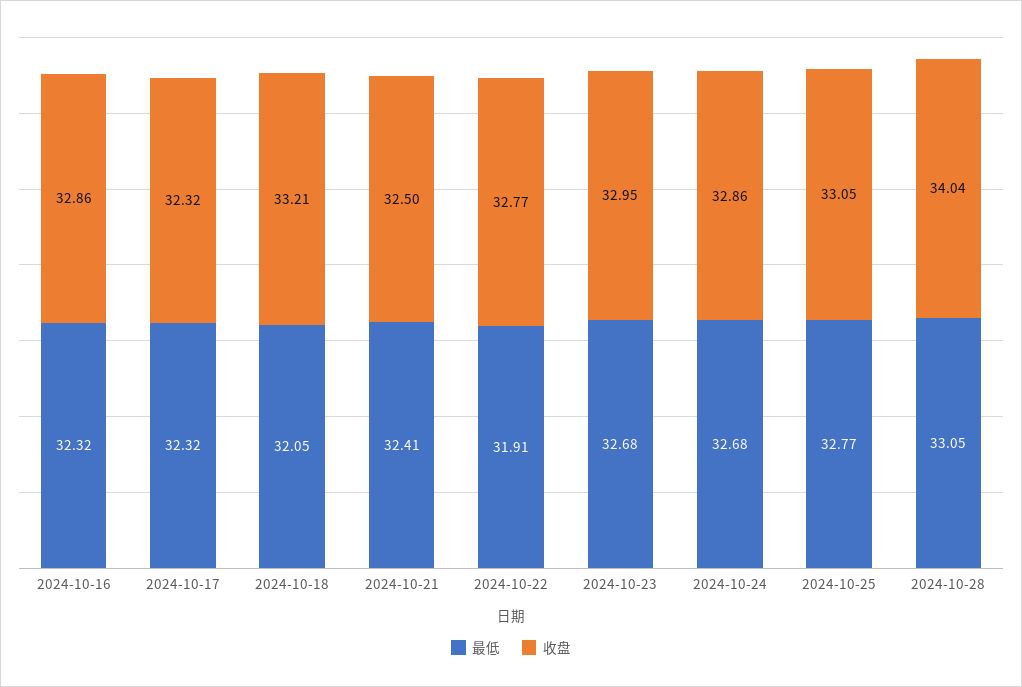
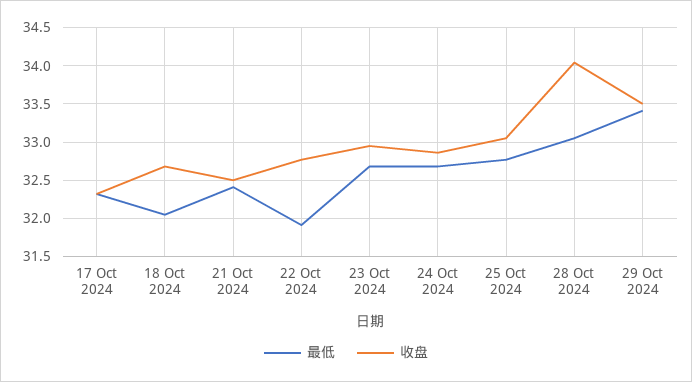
最低, 2024-10-16: 32.32 -> none
收盘, 2024-10-16: 32.86 -> none
收盘, 2024-10-18: 33.21 -> 32.7
最低, 29 Oct 2024: none -> 33.4
收盘, 29 Oct 2024: none -> 33.5

